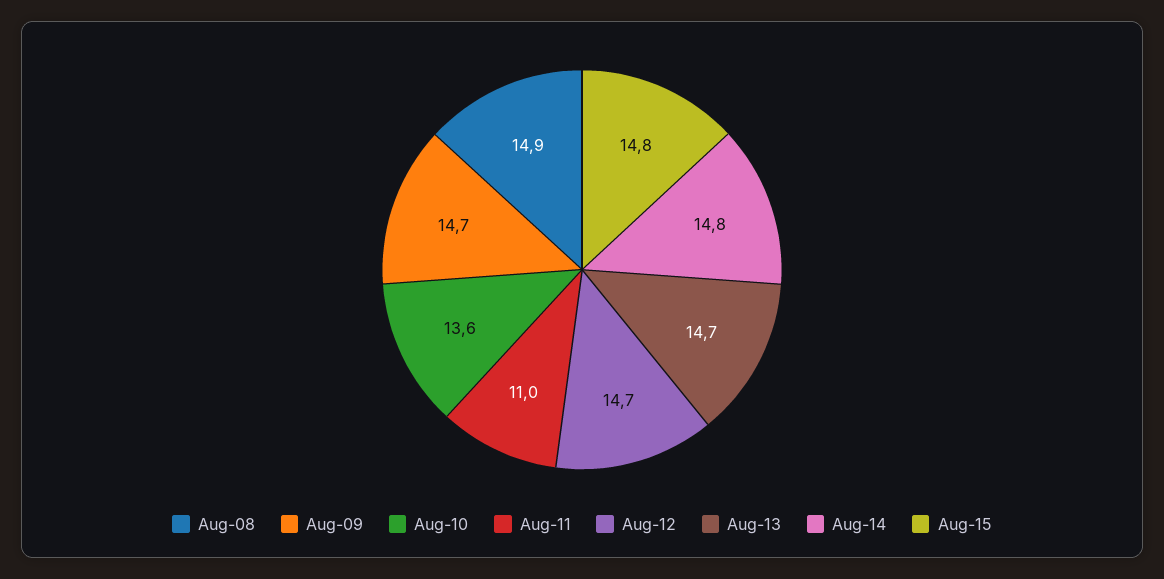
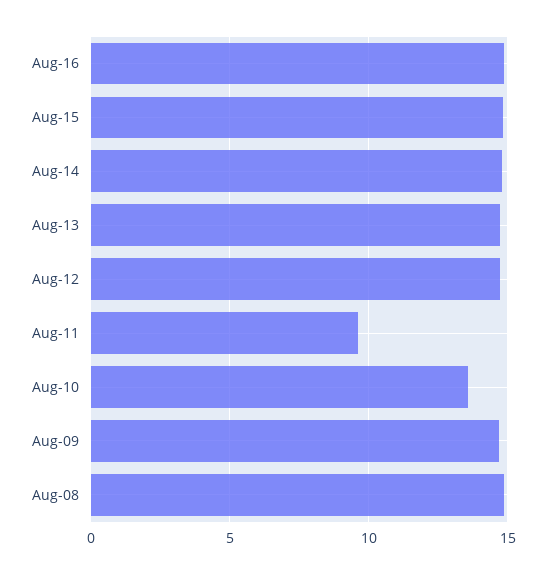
Aug-11: 11 -> 9.5
Aug-16: none -> 15

